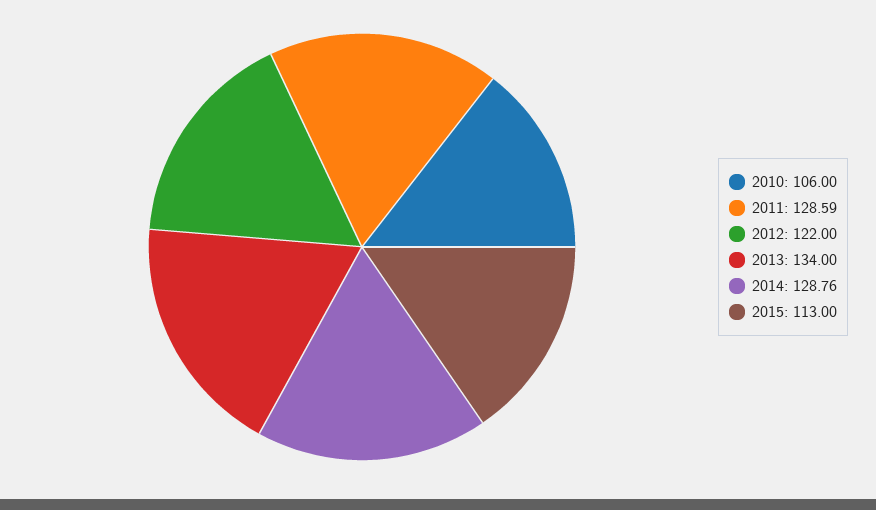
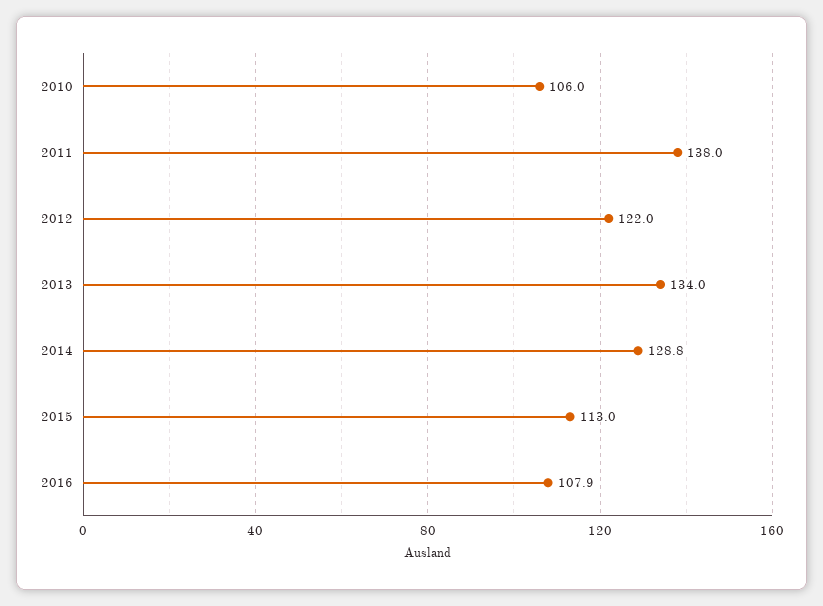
2011: 128.59 -> 138
2016: none -> 107.9

